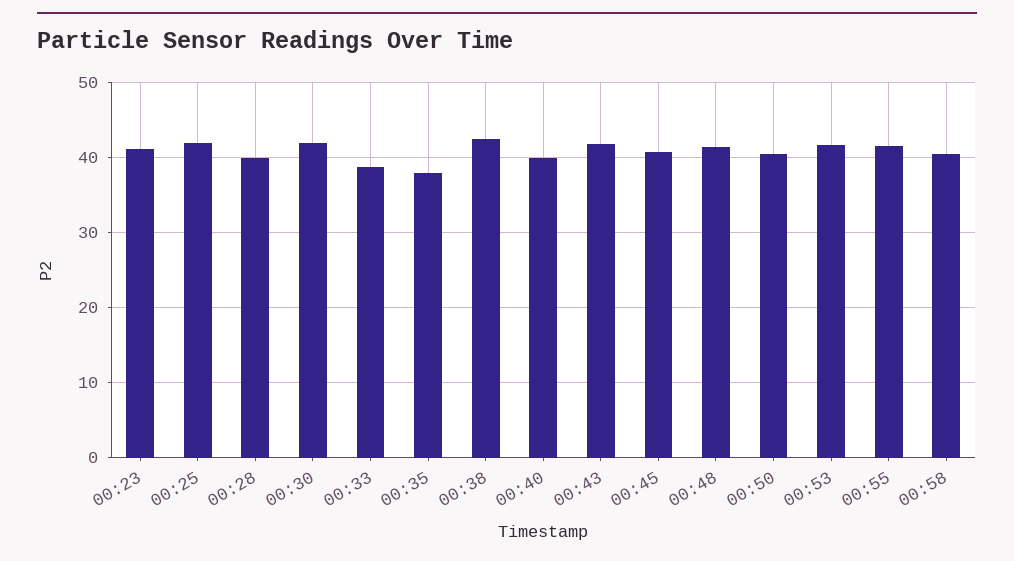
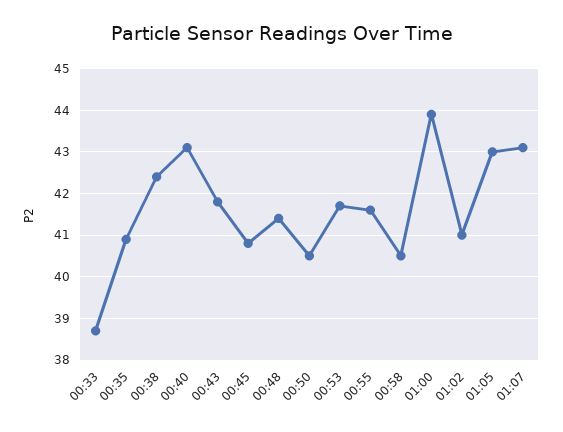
00:23: 41 -> none
00:25: 42 -> none
00:28: 40 -> none
00:30: 42 -> none
00:35: 38 -> 41
00:40: 40 -> 43
01:00: none -> 44
01:02: none -> 41
01:05: none -> 43
01:07: none -> 43

